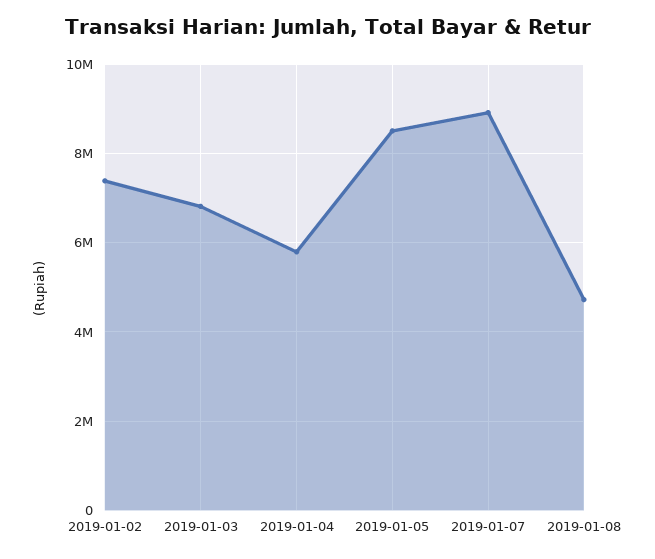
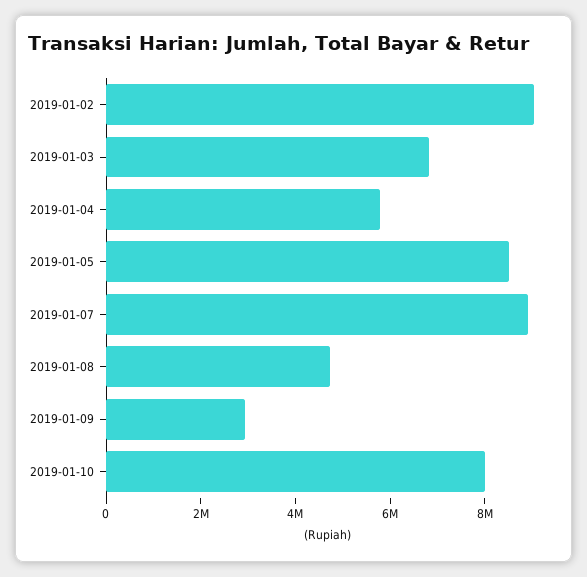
2019-01-02: 7400000 -> 9000000
2019-01-09: none -> 3000000
2019-01-10: none -> 8000000

